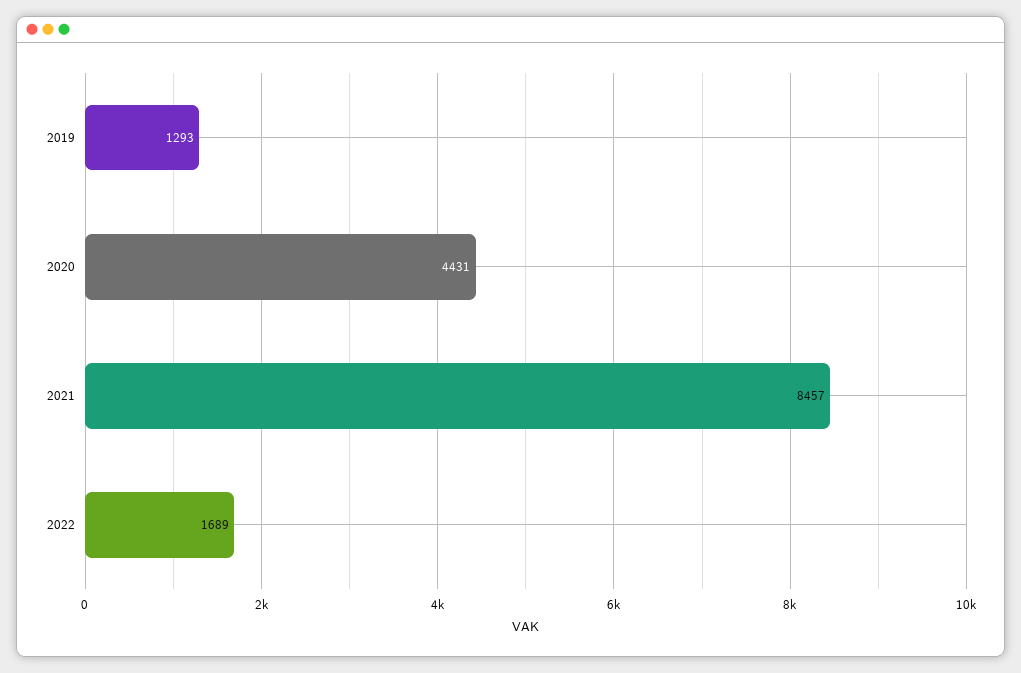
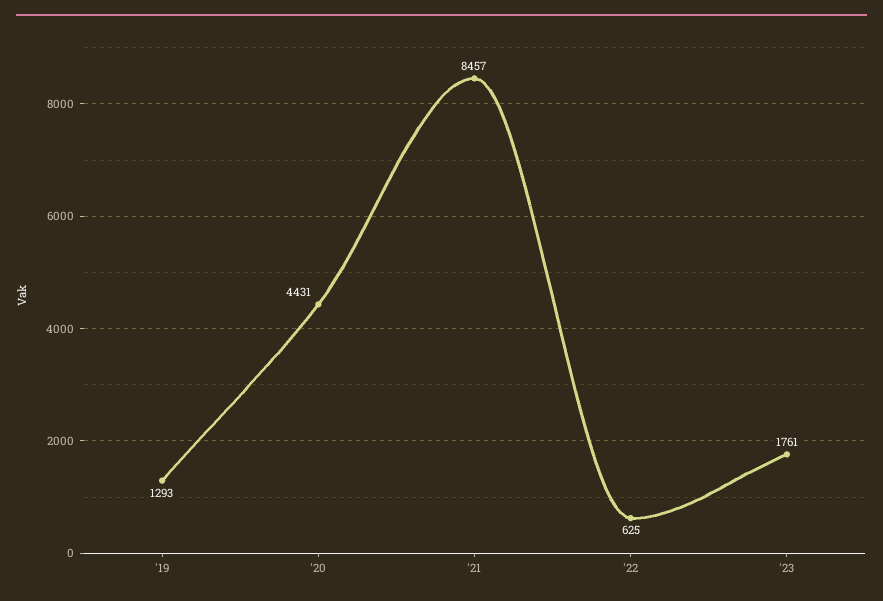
2022: 1689 -> 625
'23: none -> 1761

